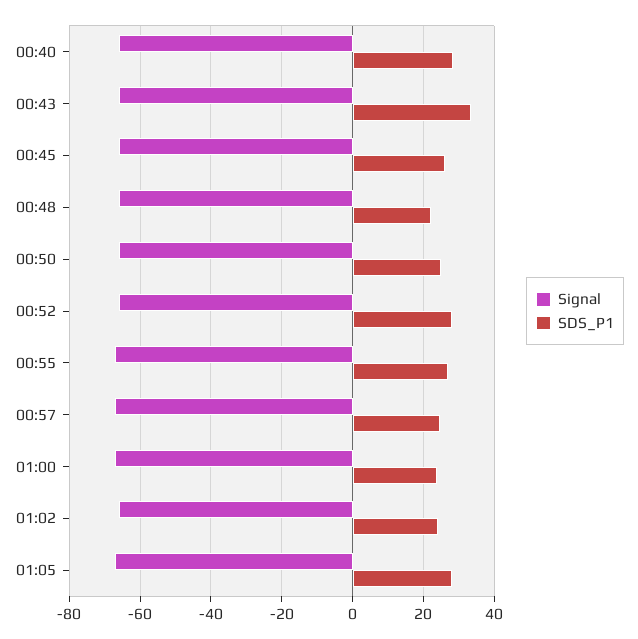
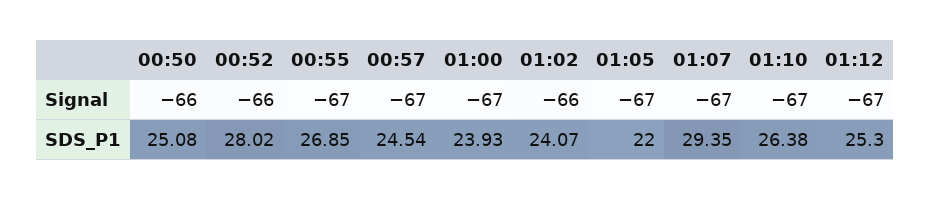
Signal, 00:40: -66 -> none
SDS_P1, 00:40: 28 -> none
Signal, 00:43: -66 -> none
SDS_P1, 00:43: 34 -> none
Signal, 00:45: -66 -> none
SDS_P1, 00:45: 26 -> none
Signal, 00:48: -66 -> none
SDS_P1, 00:48: 22 -> none
SDS_P1, 01:05: 28 -> 22
Signal, 01:07: none -> -67
Signal, 01:10: none -> -67
Signal, 01:12: none -> -67
SDS_P1, 01:07: none -> 29.35
SDS_P1, 01:10: none -> 26.38
SDS_P1, 01:12: none -> 25.3

